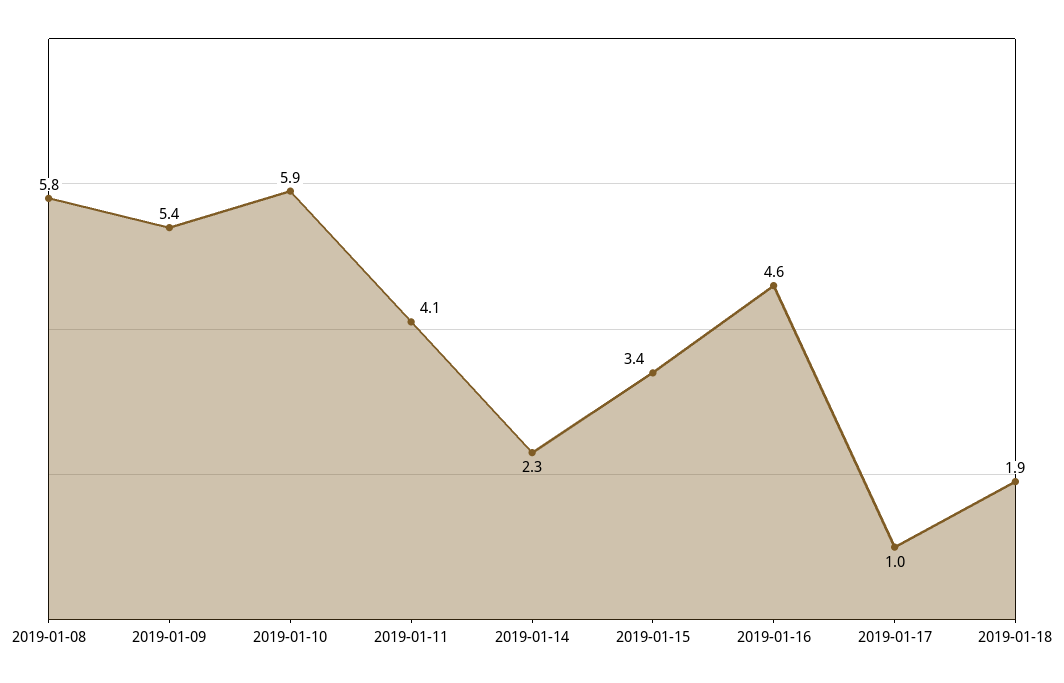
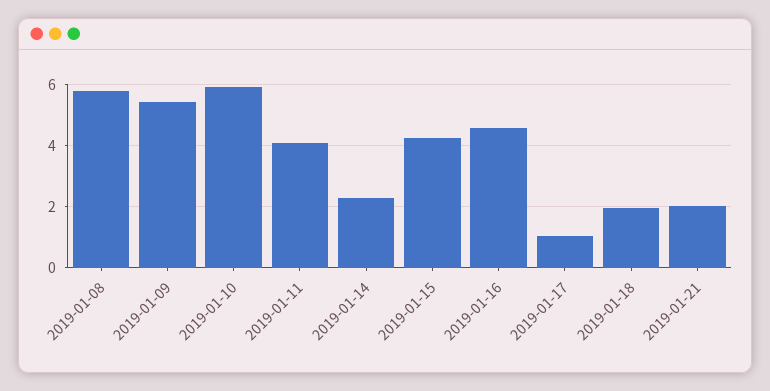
2019-01-15: 3.4 -> 4.2
2019-01-21: none -> 2

